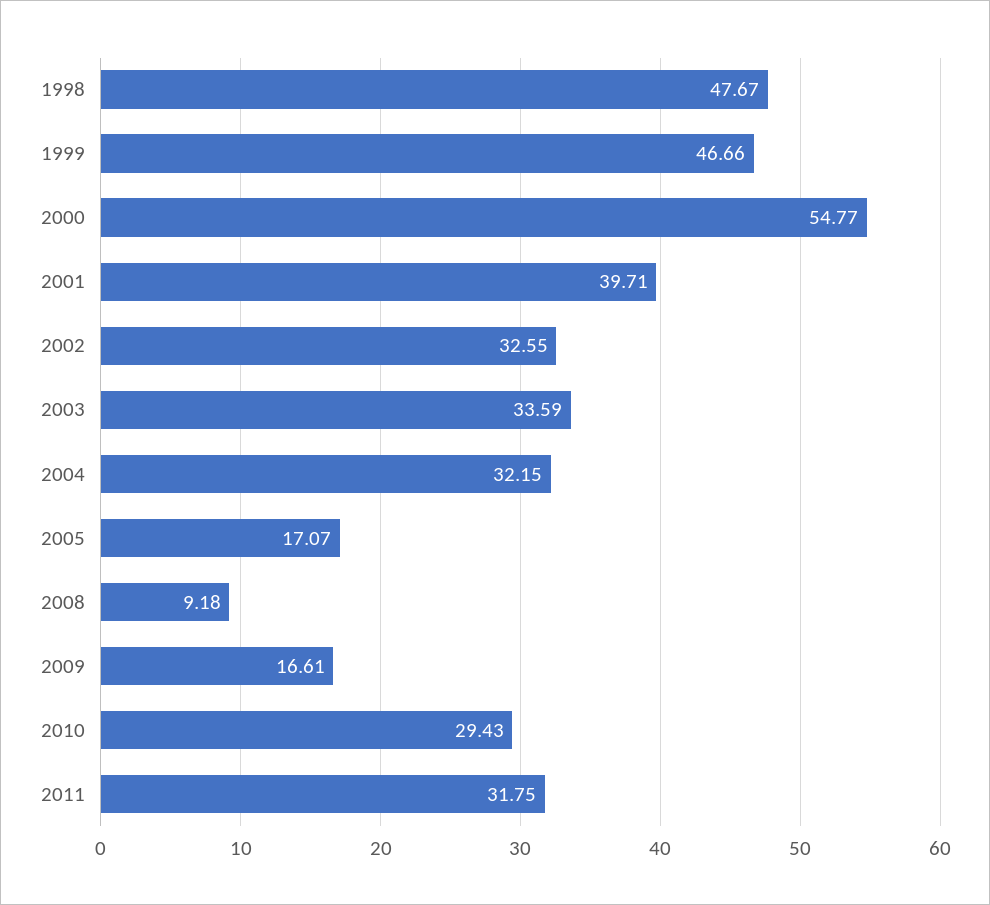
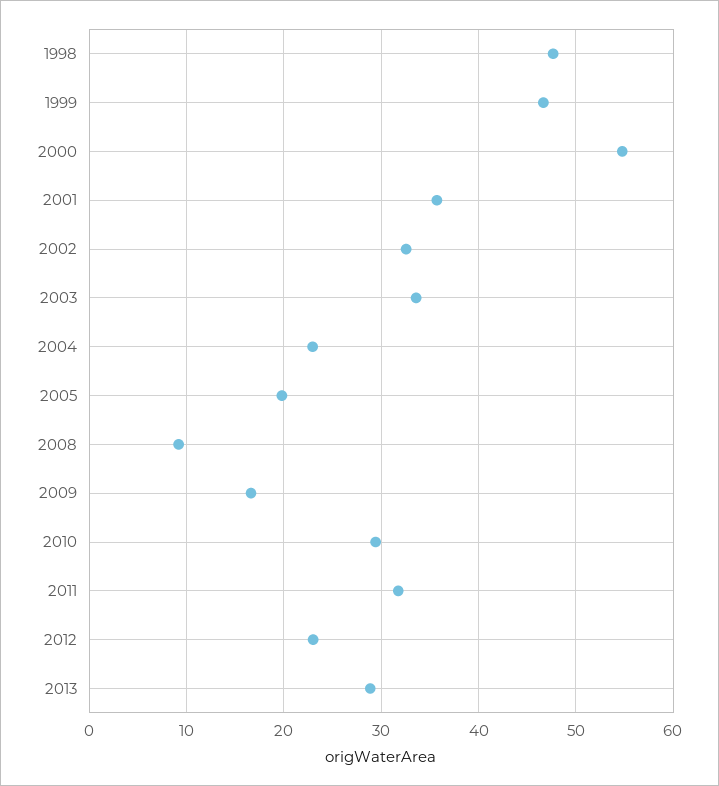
2001: 39.71 -> 36
2004: 32.15 -> 23
2005: 17.07 -> 20
2012: none -> 23
2013: none -> 29

